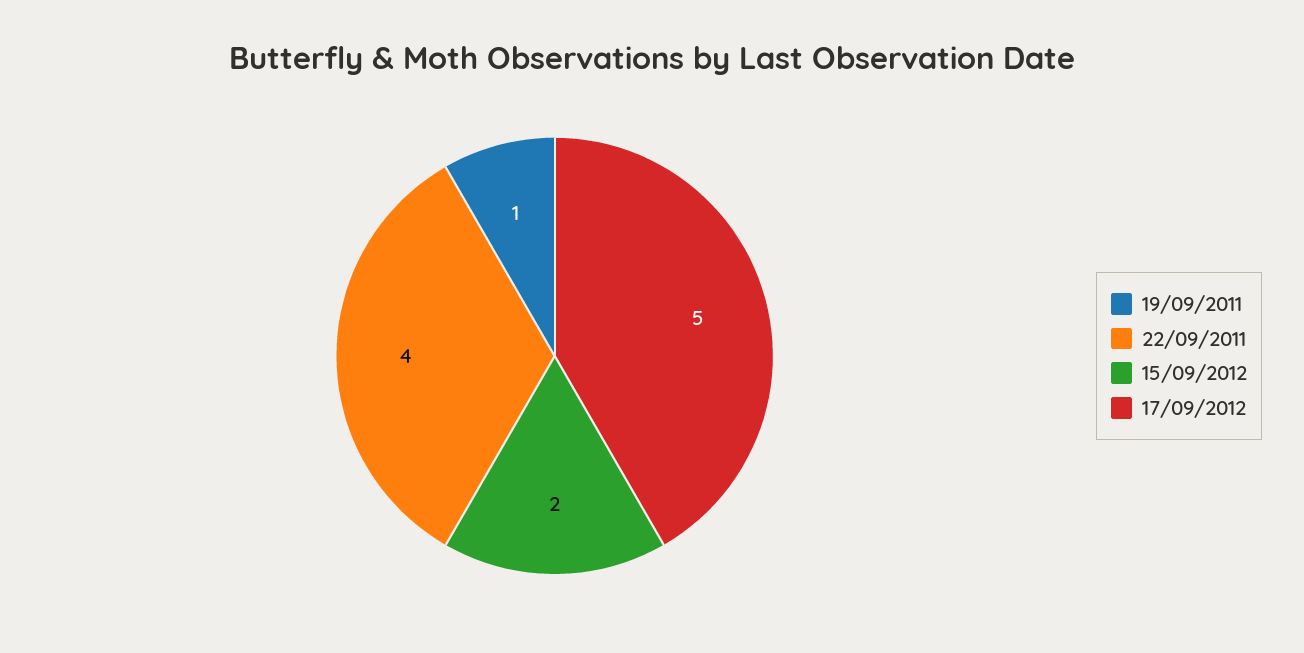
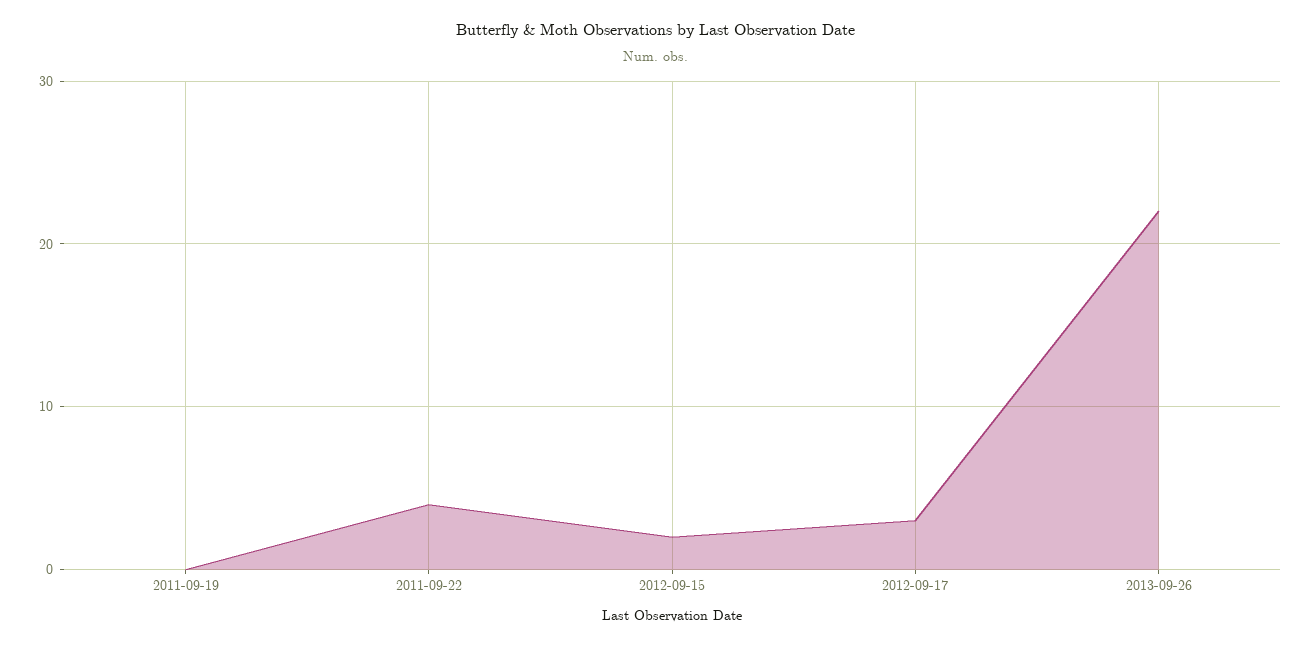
19/09/2011: 1 -> 0
17/09/2012: 5 -> 3
2013-09-26: none -> 22

